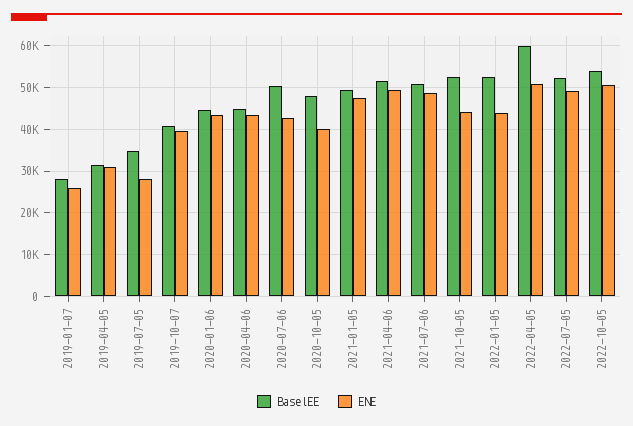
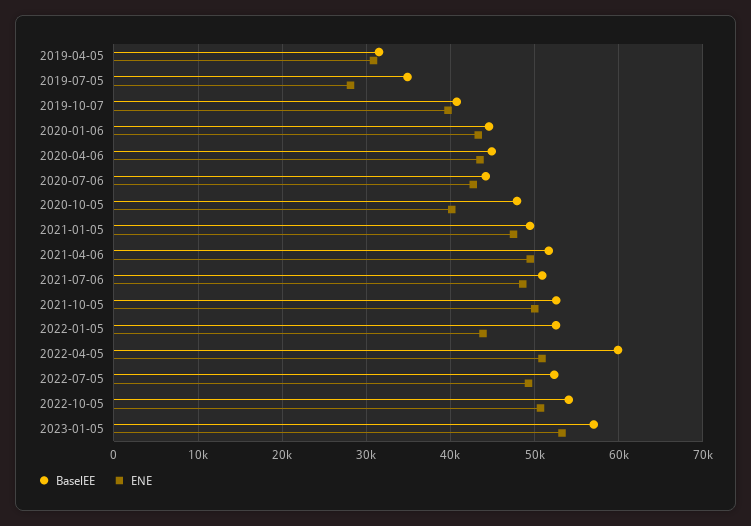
BaselEE, 2019-01-07: 28000 -> none
ENE, 2019-01-07: 26000 -> none
BaselEE, 2020-07-06: 50000 -> 44000
ENE, 2021-10-05: 44000 -> 50000
BaselEE, 2023-01-05: none -> 57000
ENE, 2023-01-05: none -> 53000

